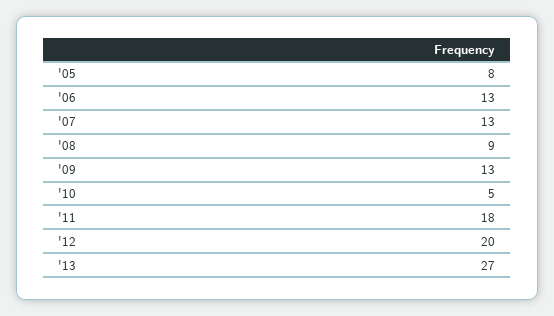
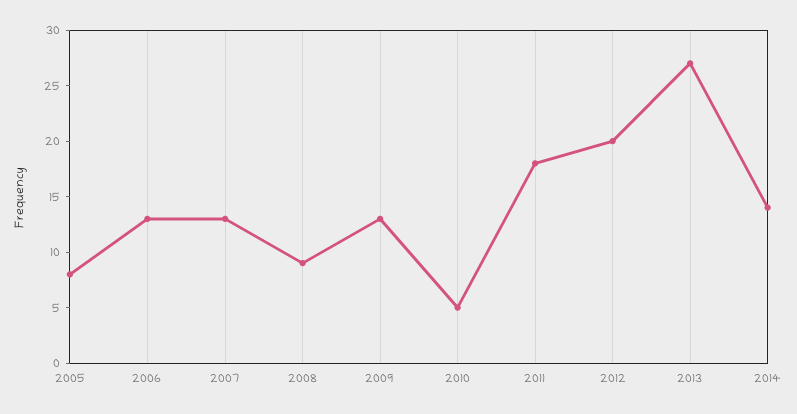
2014: none -> 14

